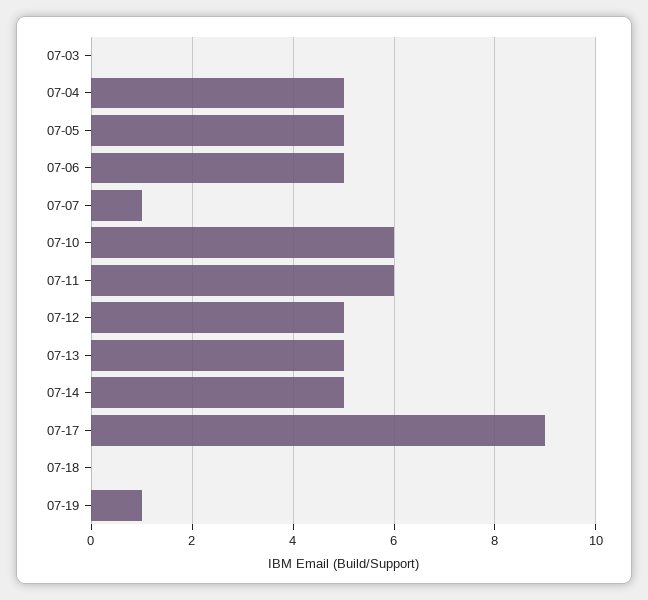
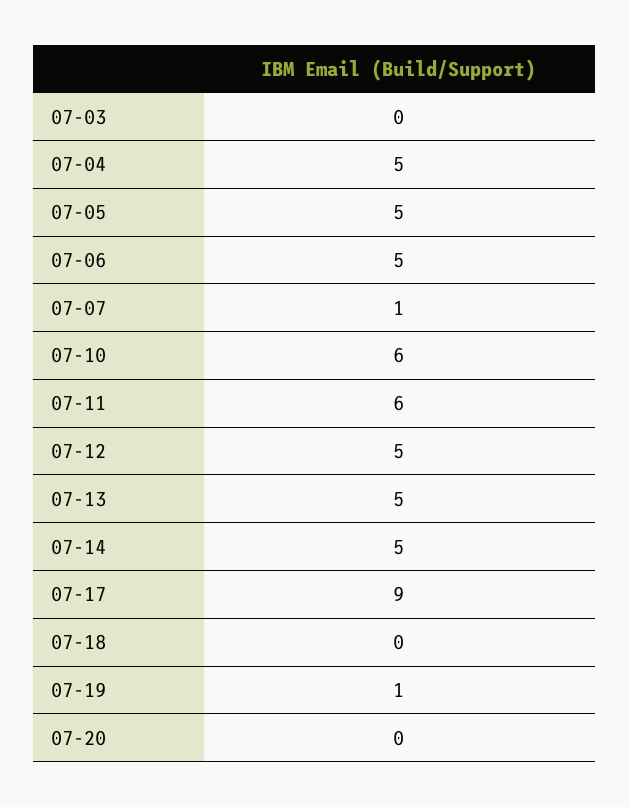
07-20: none -> 0

